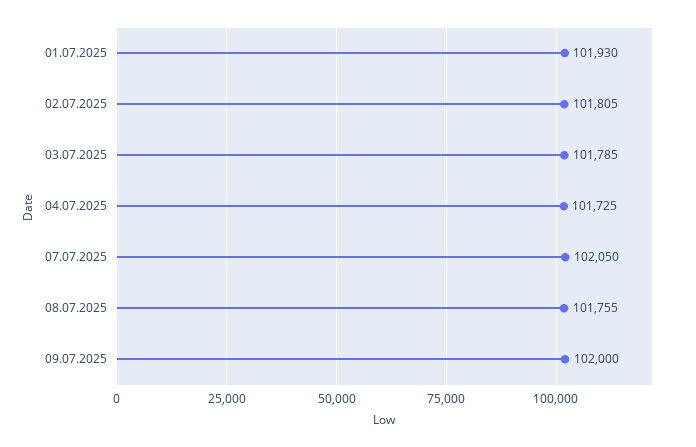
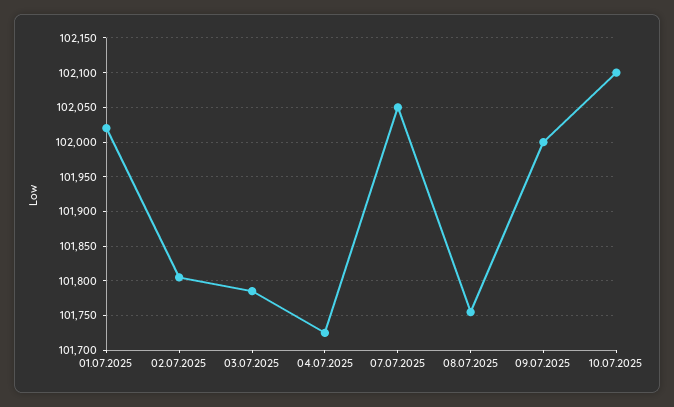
01.07.2025: 101930 -> 102020
10.07.2025: none -> 102100

